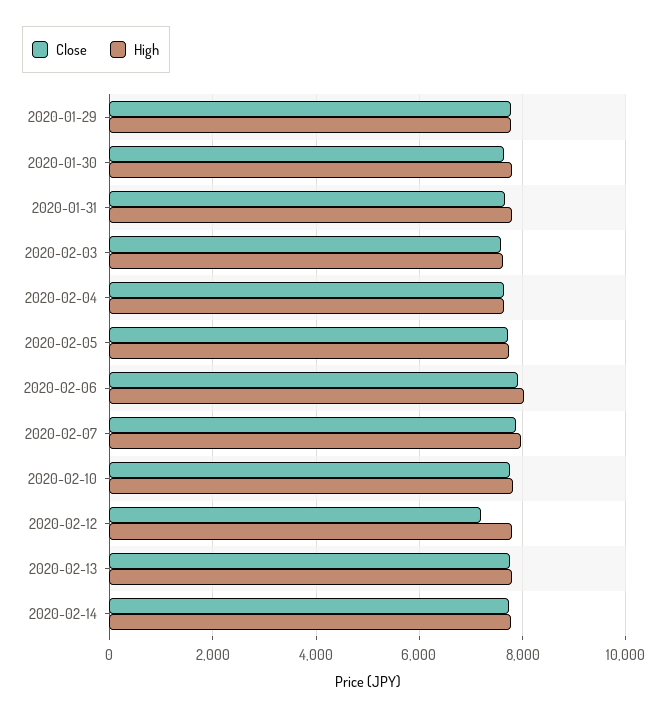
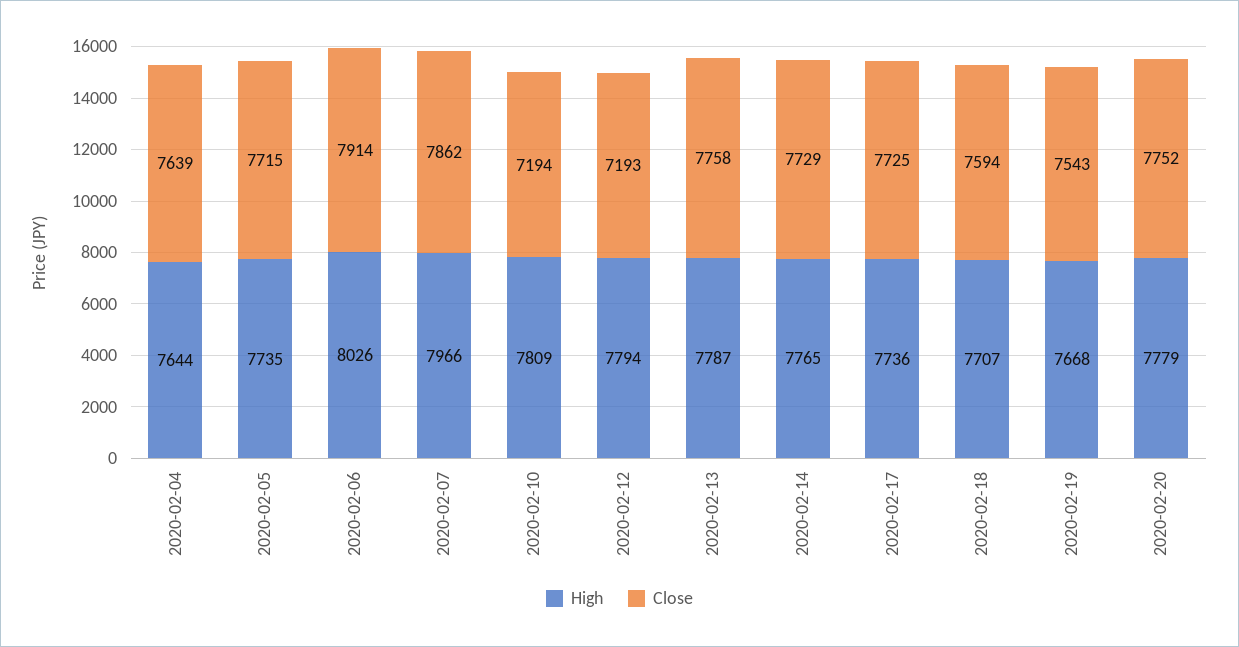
Close, 2020-01-29: 7800 -> none
High, 2020-01-29: 7800 -> none
Close, 2020-01-30: 7600 -> none
High, 2020-01-30: 7800 -> none
Close, 2020-01-31: 7600 -> none
High, 2020-01-31: 7800 -> none
Close, 2020-02-03: 7600 -> none
High, 2020-02-03: 7600 -> none
Close, 2020-02-10: 7800 -> 7194
High, 2020-02-17: none -> 7736
Close, 2020-02-17: none -> 7725
High, 2020-02-18: none -> 7707
Close, 2020-02-18: none -> 7594
High, 2020-02-19: none -> 7668
Close, 2020-02-19: none -> 7543
High, 2020-02-20: none -> 7779
Close, 2020-02-20: none -> 7752

